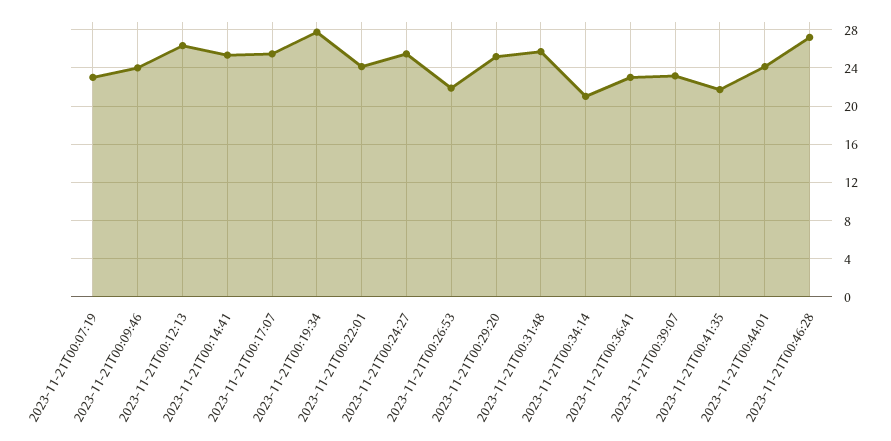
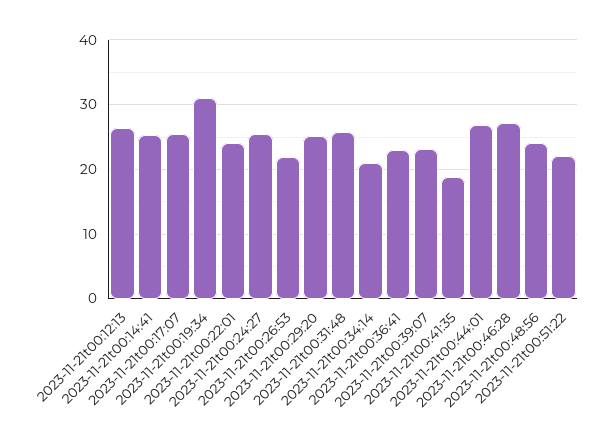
2023-11-21T00:07:19: 23 -> none
2023-11-21T00:09:46: 24 -> none
2023-11-21T00:19:34: 28 -> 31
2023-11-21T00:41:35: 22 -> 19
2023-11-21T00:44:01: 24 -> 27
2023-11-21t00:48:56: none -> 24
2023-11-21t00:51:22: none -> 22

